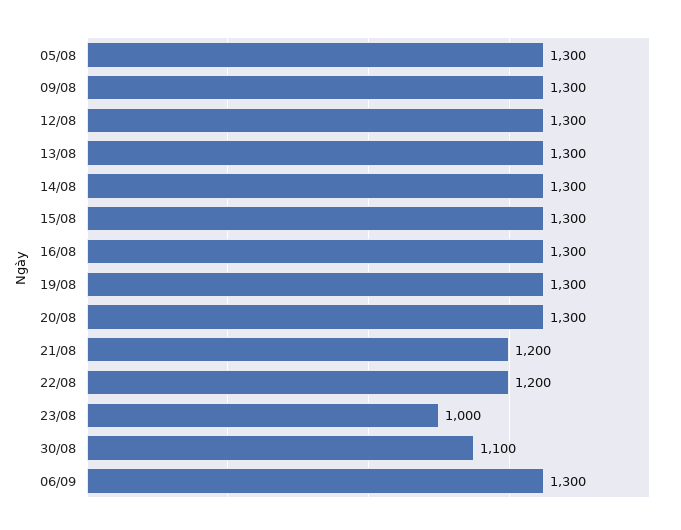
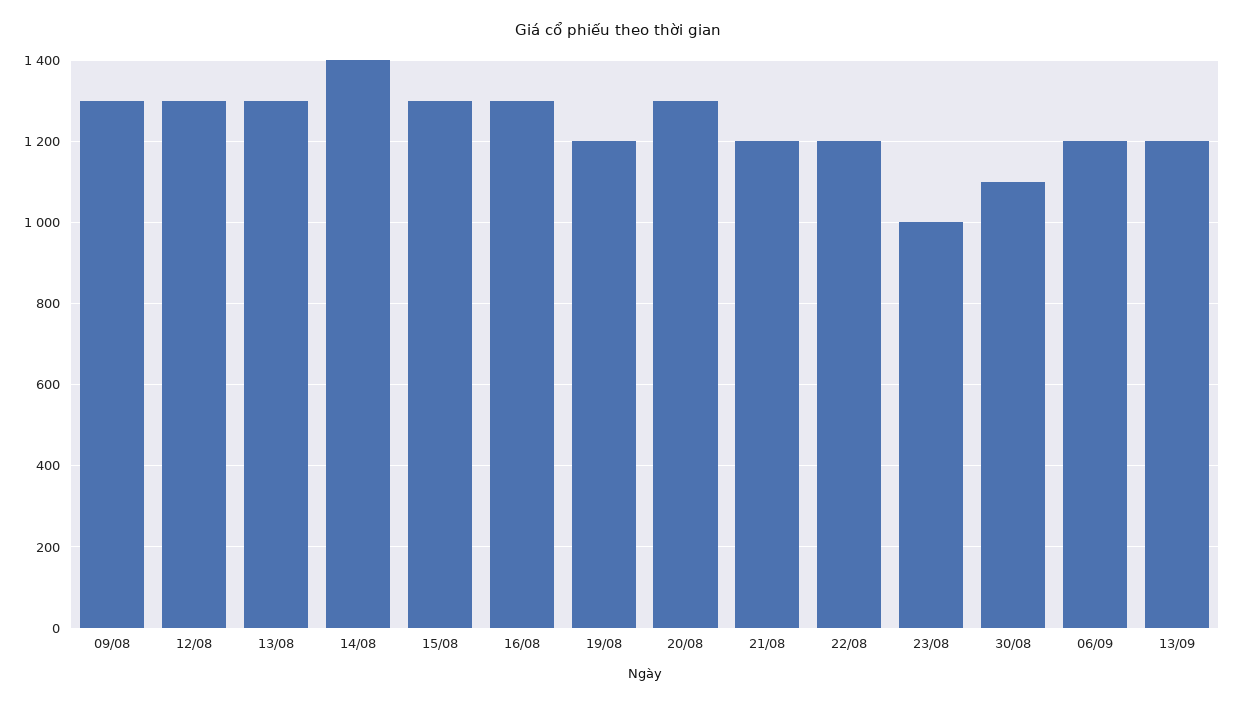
05/08: 1300 -> none
14/08: 1300 -> 1400
19/08: 1300 -> 1200
06/09: 1300 -> 1200
13/09: none -> 1200

